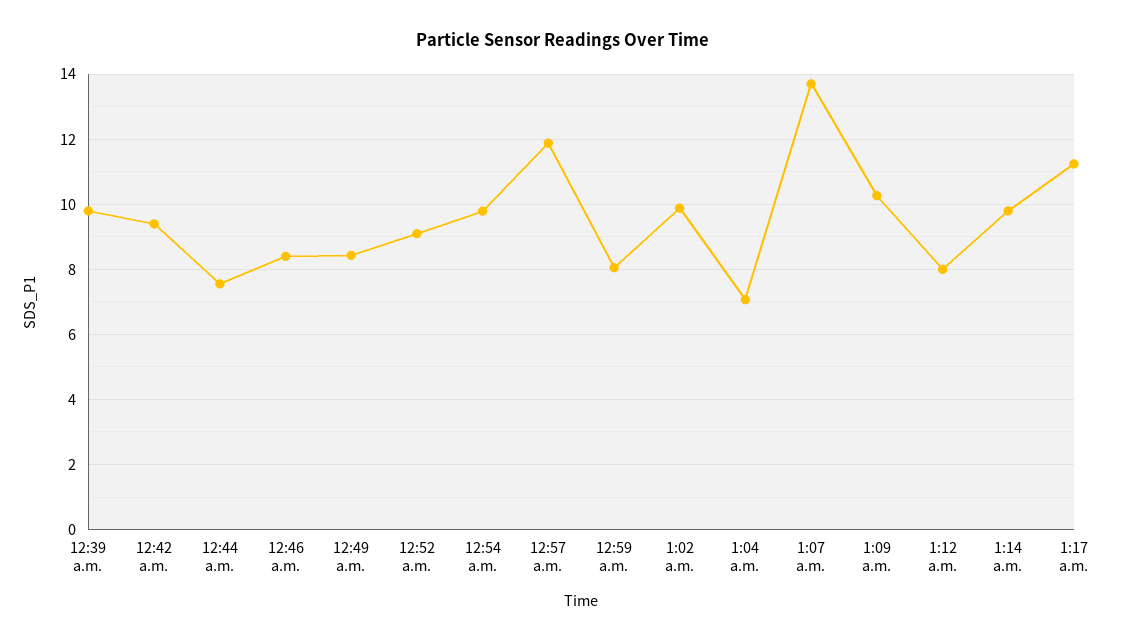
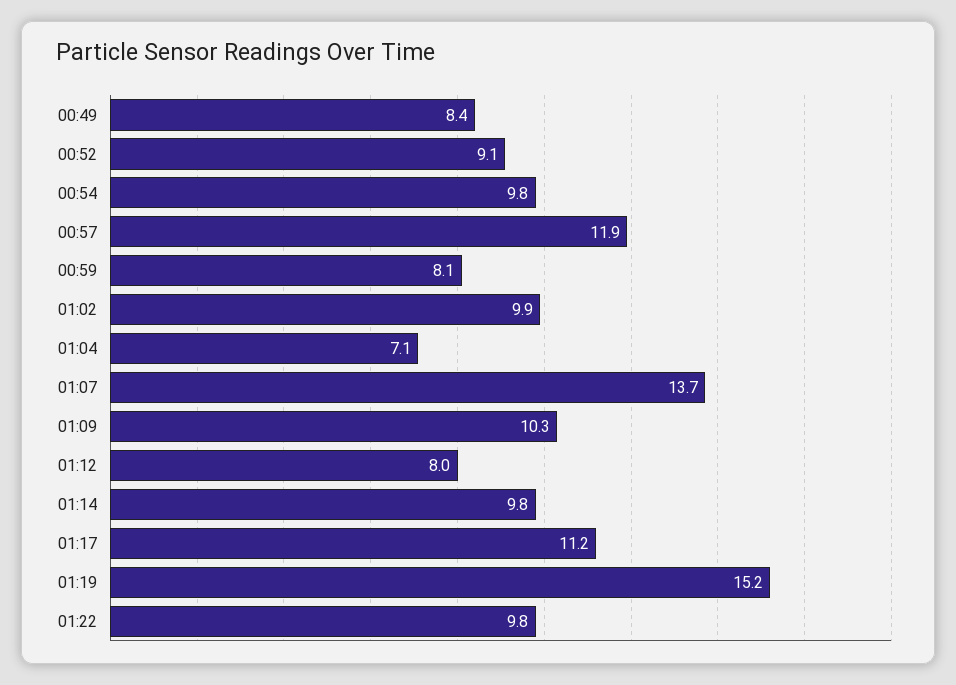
12:39 a.m.: 9.8 -> none
12:42 a.m.: 9.4 -> none
12:44 a.m.: 7.6 -> none
12:46 a.m.: 8.4 -> none
01:19: none -> 15.2
01:22: none -> 9.8

